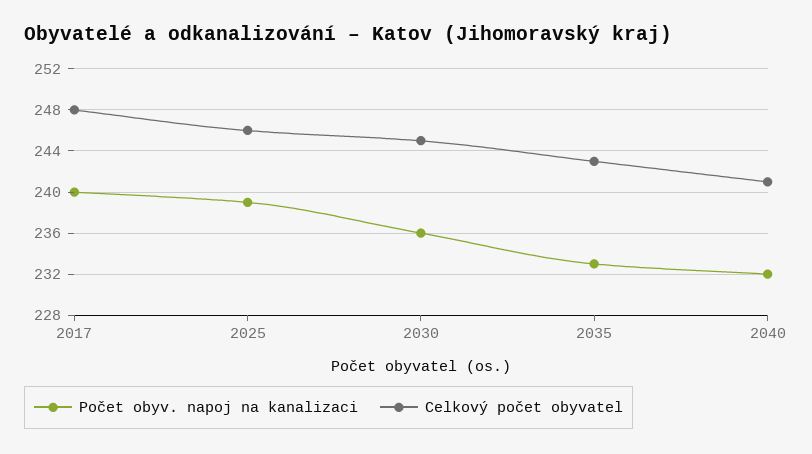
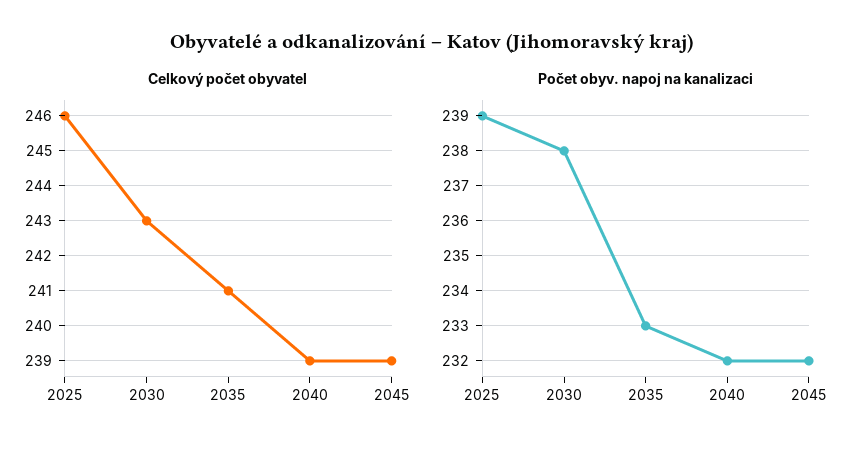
Počet obyv. napoj na kanalizaci, 2017: 240 -> none
Celkový počet obyvatel, 2017: 248 -> none
Počet obyv. napoj na kanalizaci, 2030: 236 -> 238
Celkový počet obyvatel, 2030: 245 -> 243
Celkový počet obyvatel, 2035: 243 -> 241
Celkový počet obyvatel, 2040: 241 -> 239
Celkový počet obyvatel, 2045: none -> 239
Počet obyv. napoj na kanalizaci, 2045: none -> 232

